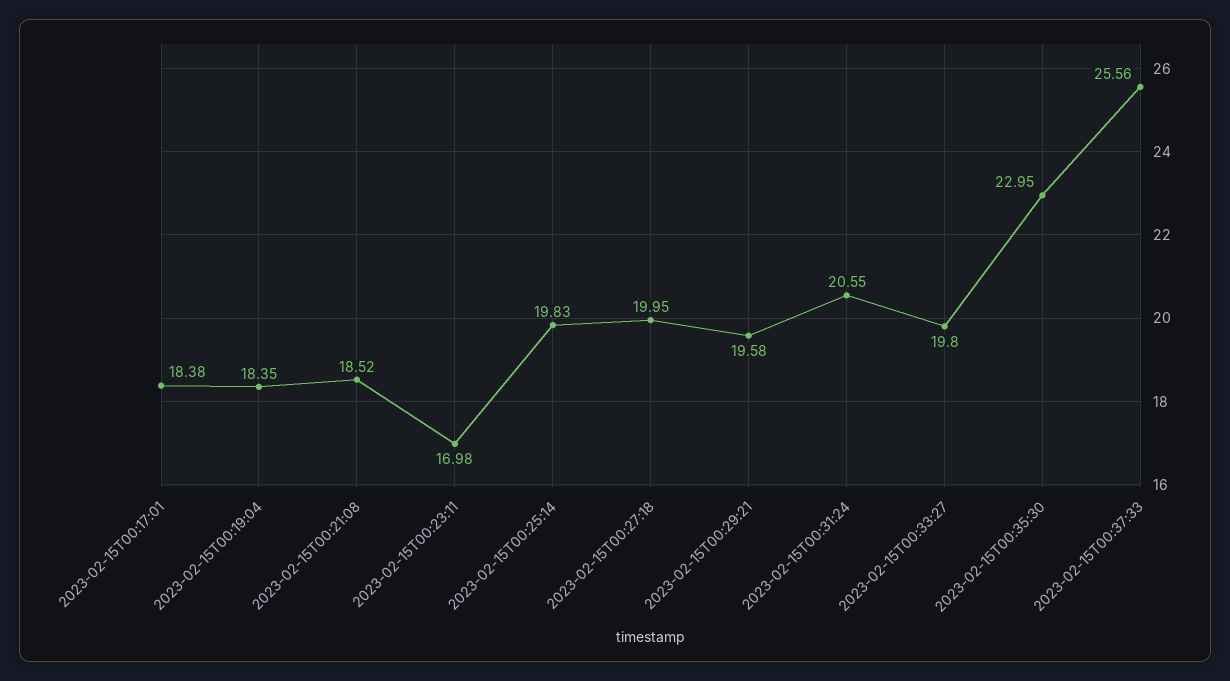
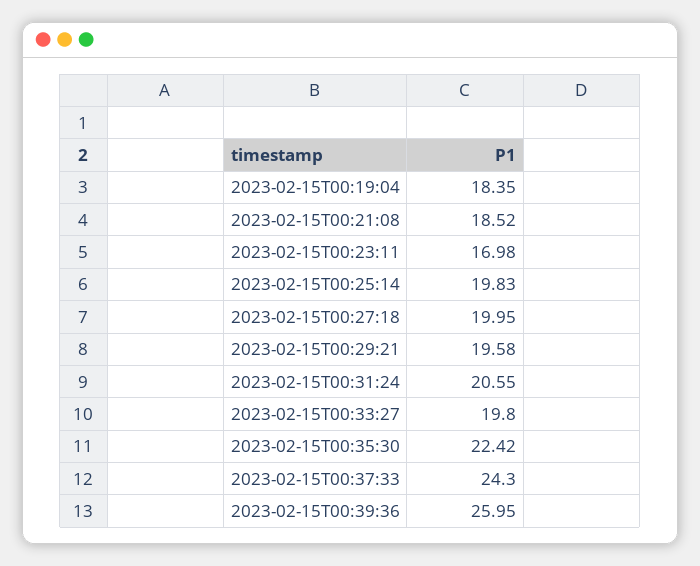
2023-02-15T00:17:01: 18.38 -> none
2023-02-15T00:35:30: 22.95 -> 22.42
2023-02-15T00:37:33: 25.56 -> 24.3
2023-02-15T00:39:36: none -> 25.95

